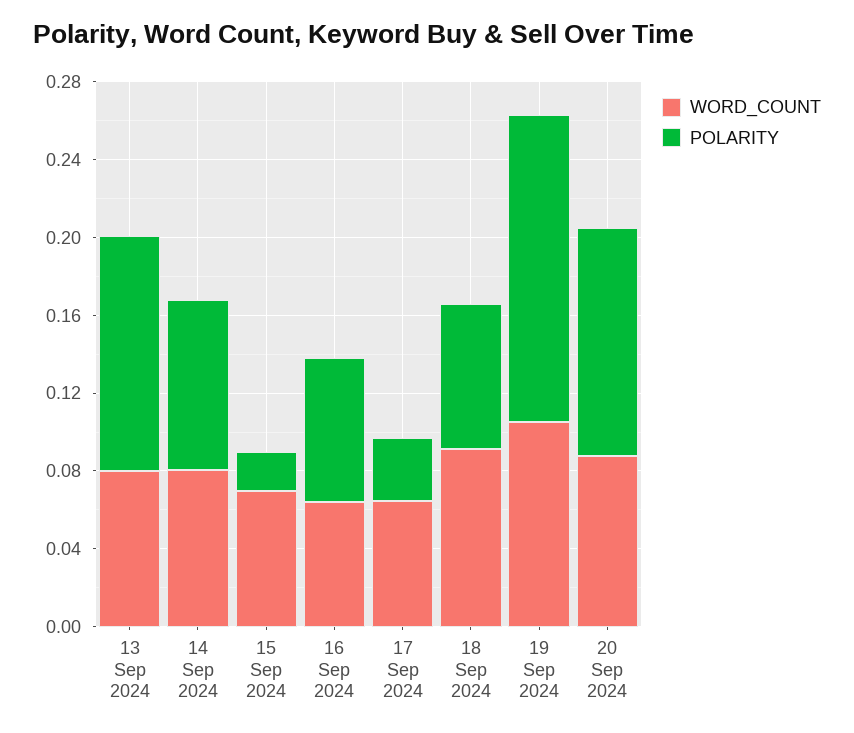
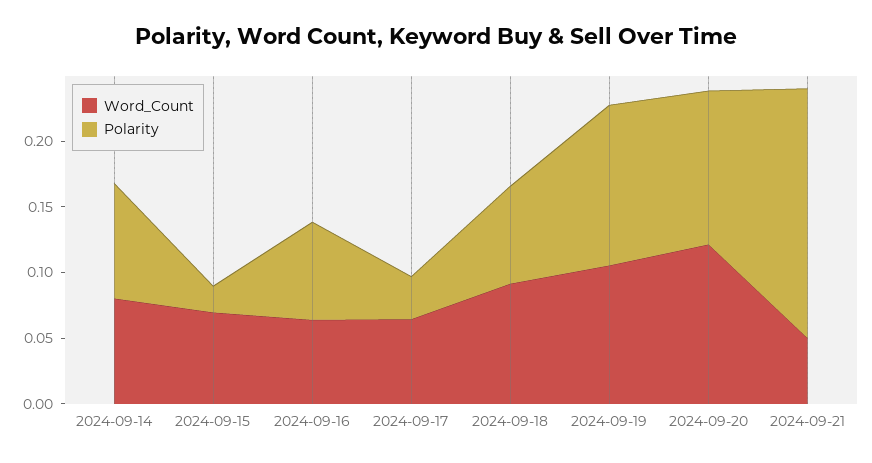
WORD_COUNT, 13 Sep 2024: 0.08 -> none
POLARITY, 13 Sep 2024: 0.12 -> none
POLARITY, 19 Sep 2024: 0.16 -> 0.12
WORD_COUNT, 20 Sep 2024: 0.09 -> 0.12
WORD_COUNT, 2024-09-21: none -> 0.05
POLARITY, 2024-09-21: none -> 0.19

